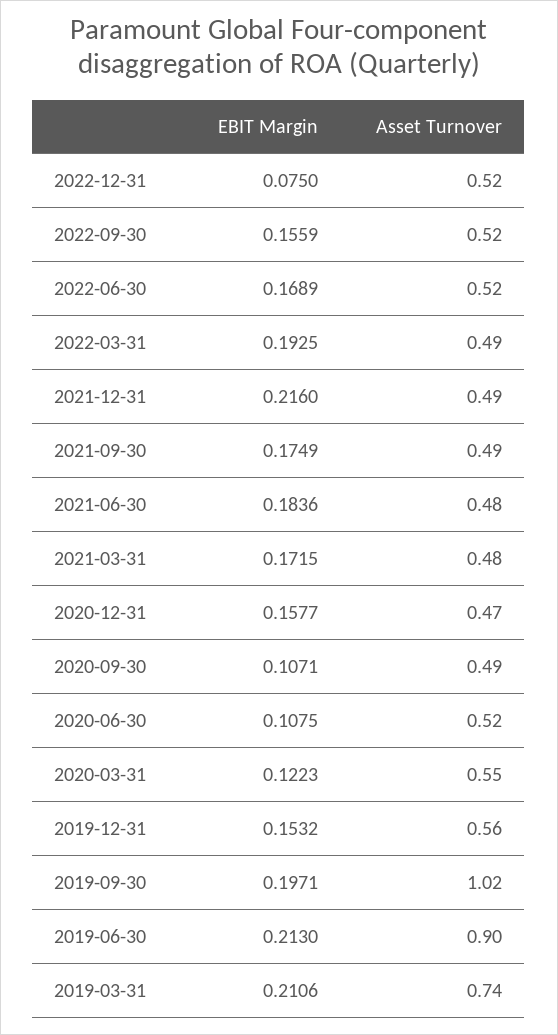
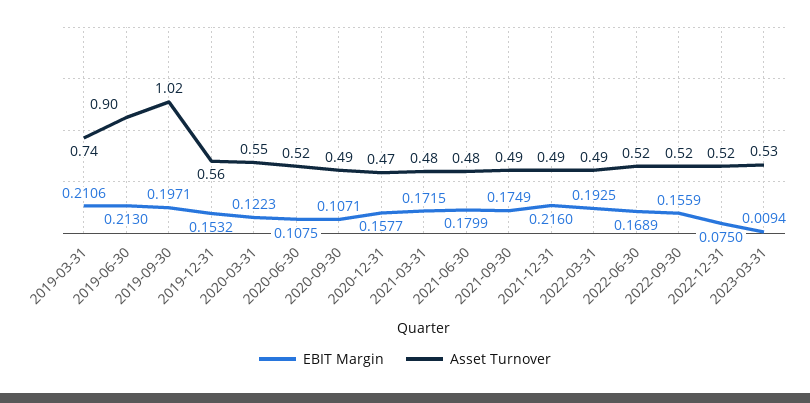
EBIT Margin, 2021-06-30: 0.1836 -> 0.1799
EBIT Margin, 2023-03-31: none -> 0.0094
Asset Turnover, 2023-03-31: none -> 0.53

